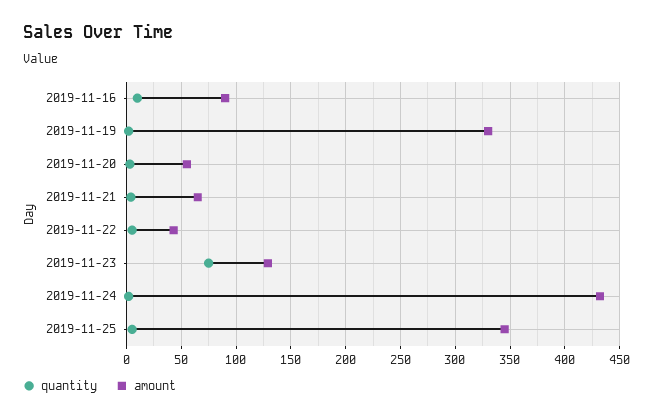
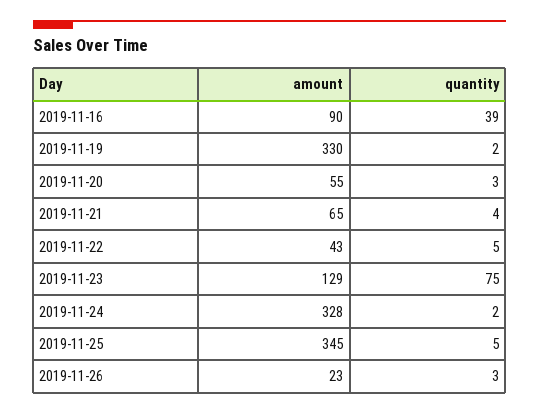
quantity, 2019-11-16: 10 -> 39
amount, 2019-11-24: 430 -> 328
amount, 2019-11-26: none -> 23
quantity, 2019-11-26: none -> 3

